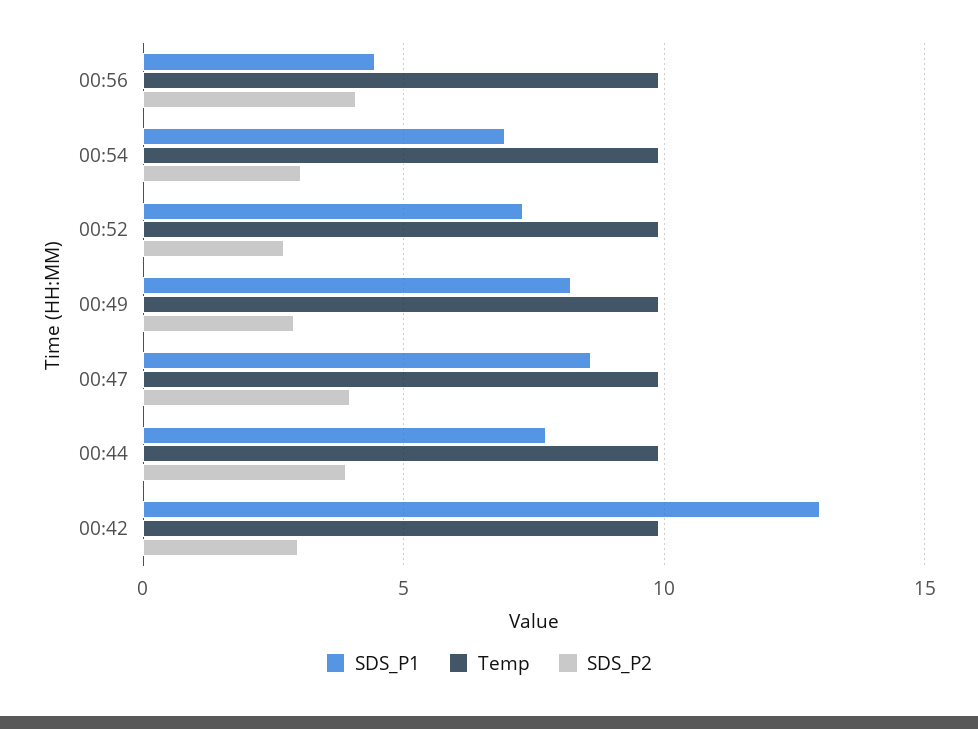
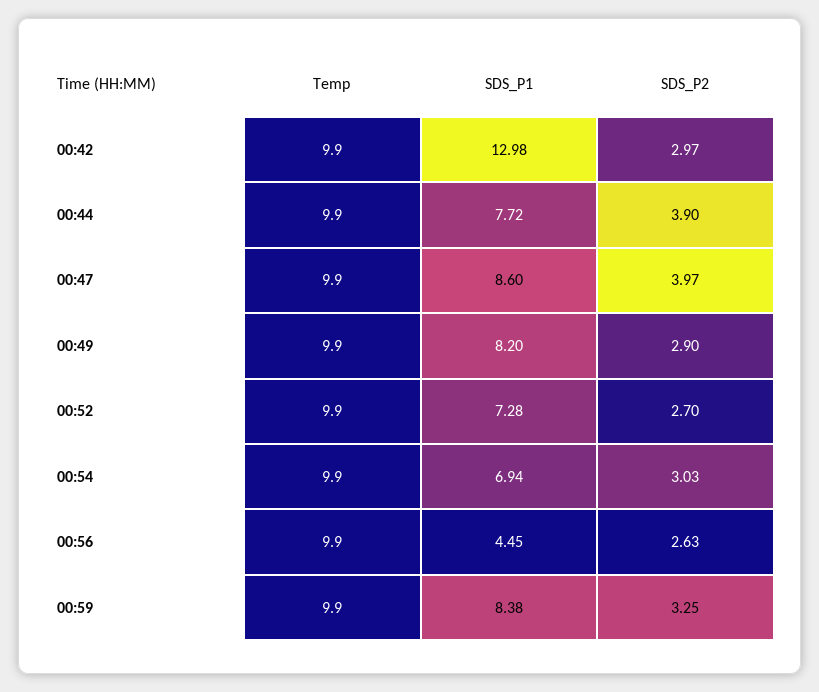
SDS_P2, 00:56: 4 -> 2.63
Temp, 00:59: none -> 9.9
SDS_P1, 00:59: none -> 8.38
SDS_P2, 00:59: none -> 3.25

